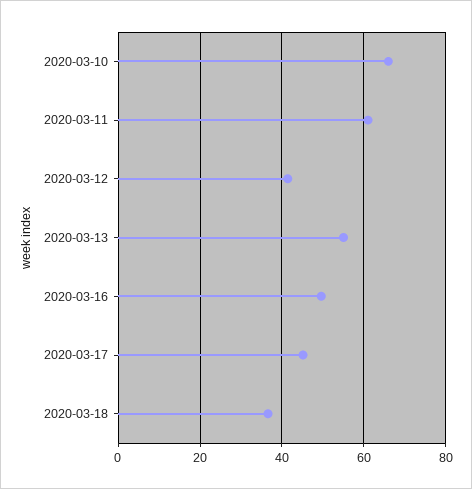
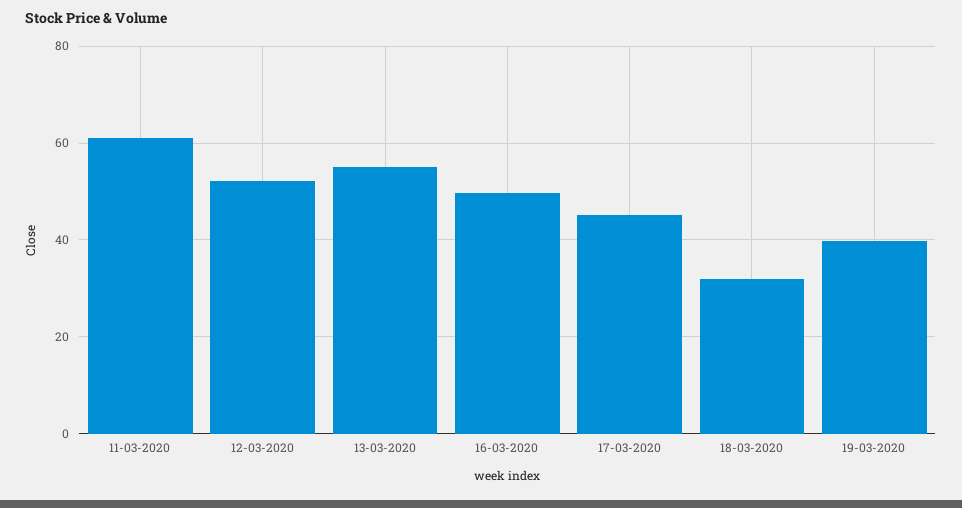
2020-03-10: 66 -> none
2020-03-12: 42 -> 52
2020-03-18: 36 -> 32
19-03-2020: none -> 40

